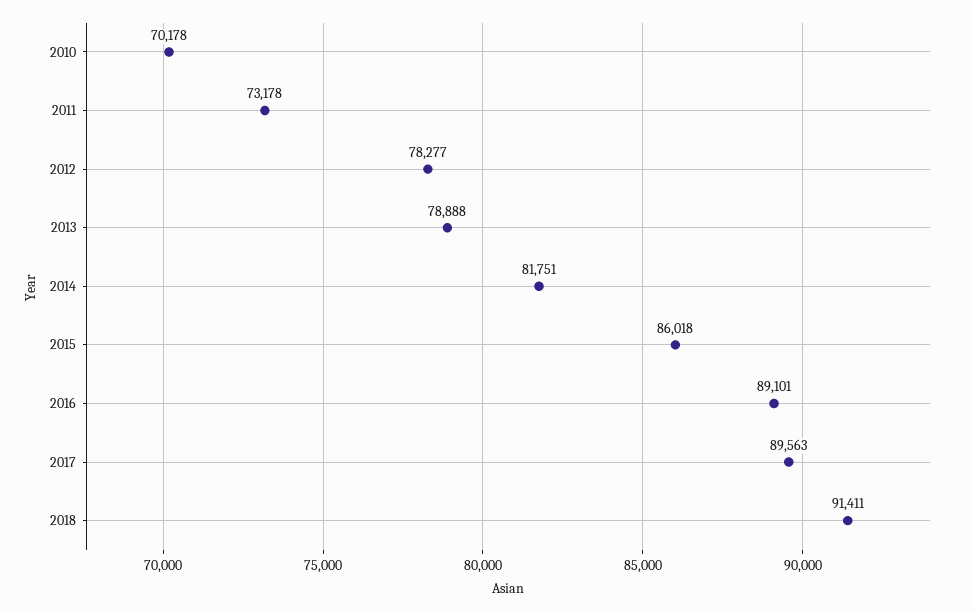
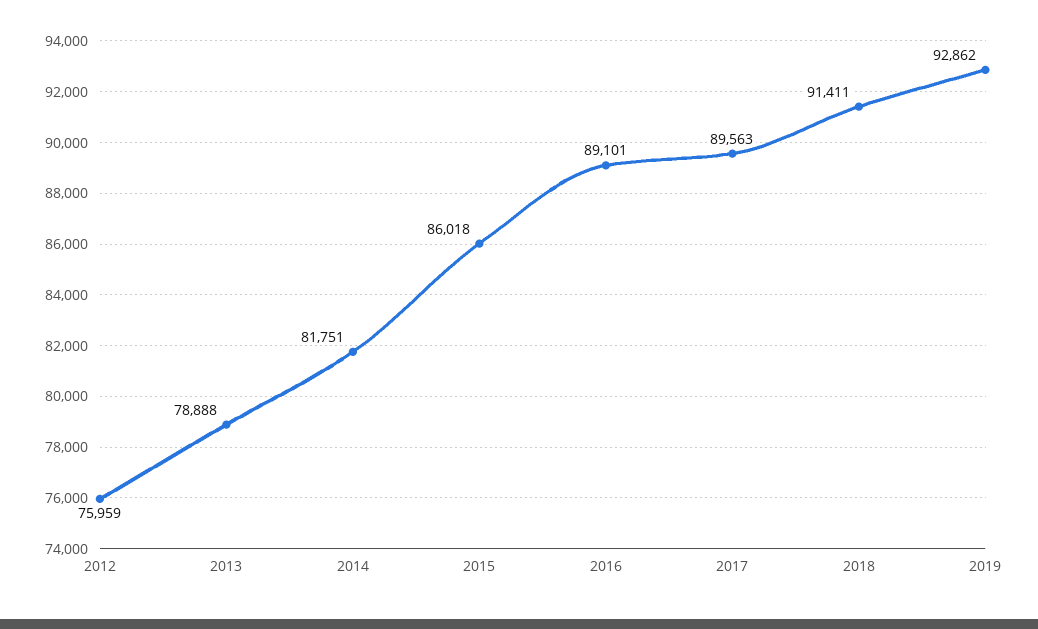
2010: 70178 -> none
2011: 73178 -> none
2012: 78277 -> 75959
2019: none -> 92862

